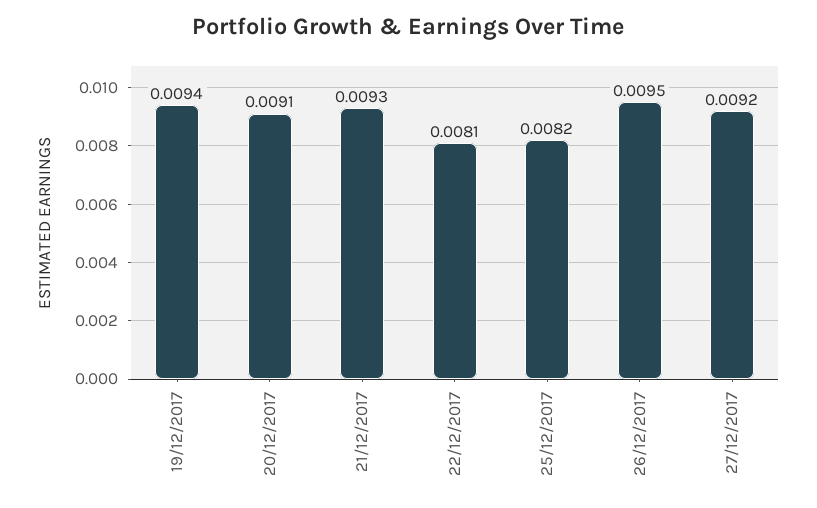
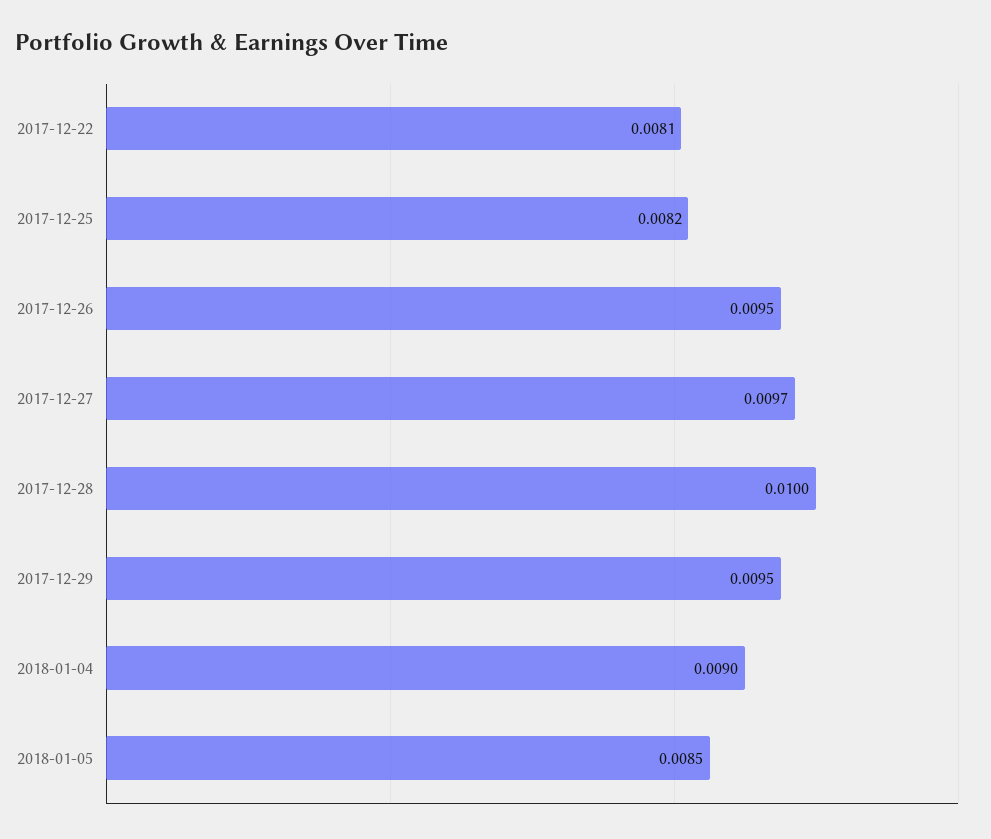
19/12/2017: 0.0094 -> none
20/12/2017: 0.0091 -> none
21/12/2017: 0.0093 -> none
27/12/2017: 0.0092 -> 0.0097
2017-12-28: none -> 0.01
2017-12-29: none -> 0.0095
2018-01-04: none -> 0.009
2018-01-05: none -> 0.0085

